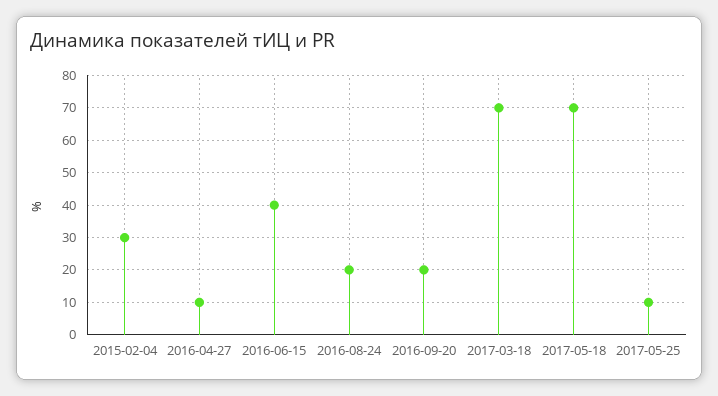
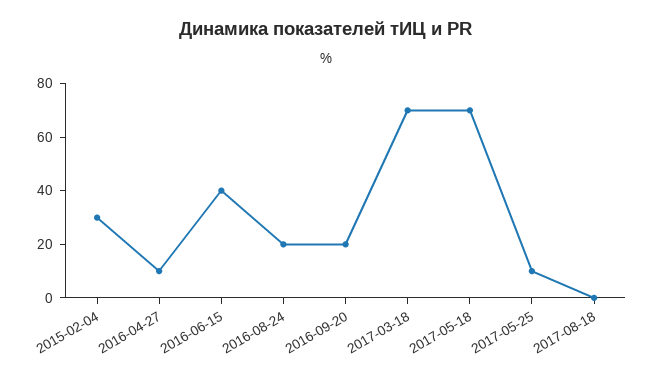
2017-08-18: none -> 0

